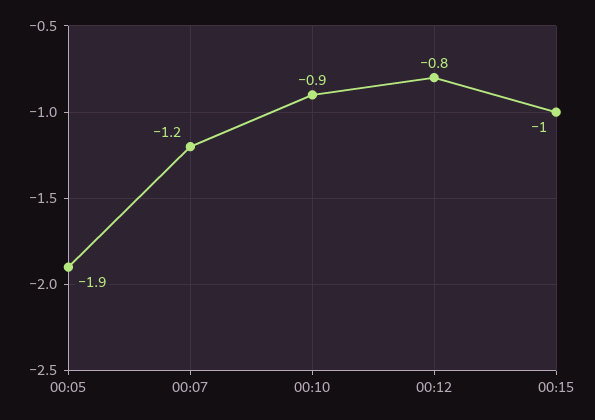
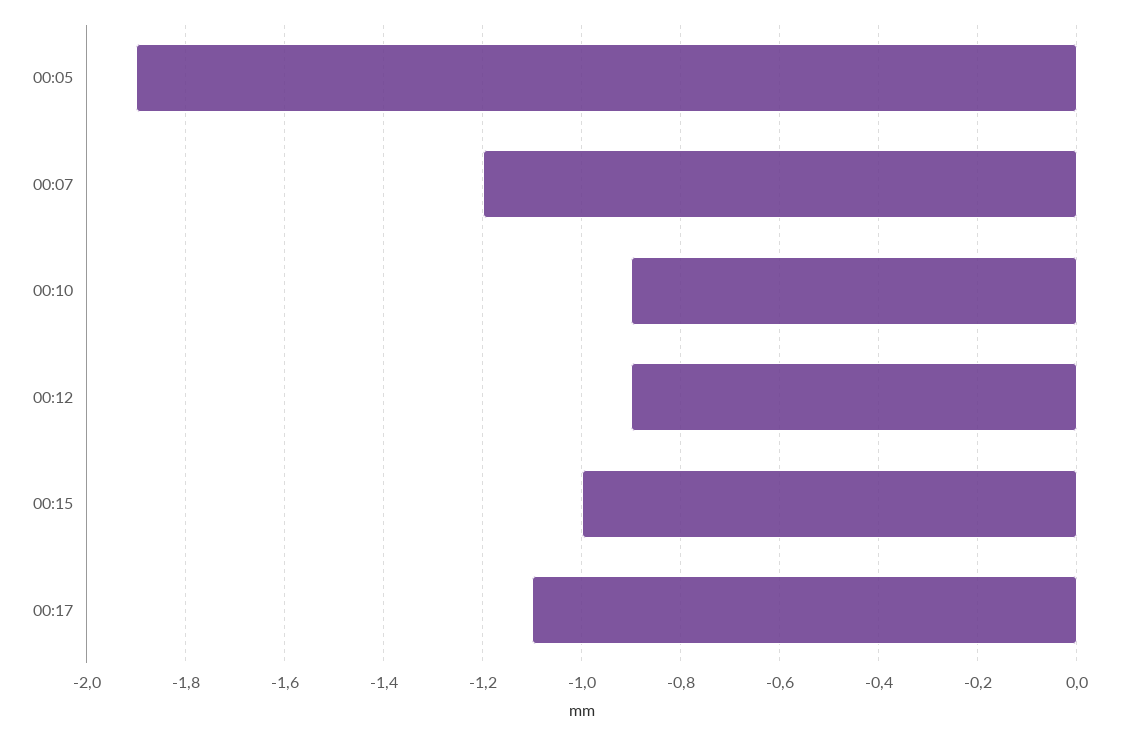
00:12: -0.8 -> -0.9
00:17: none -> -1.1

